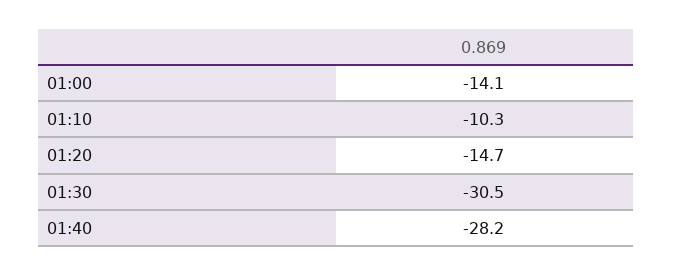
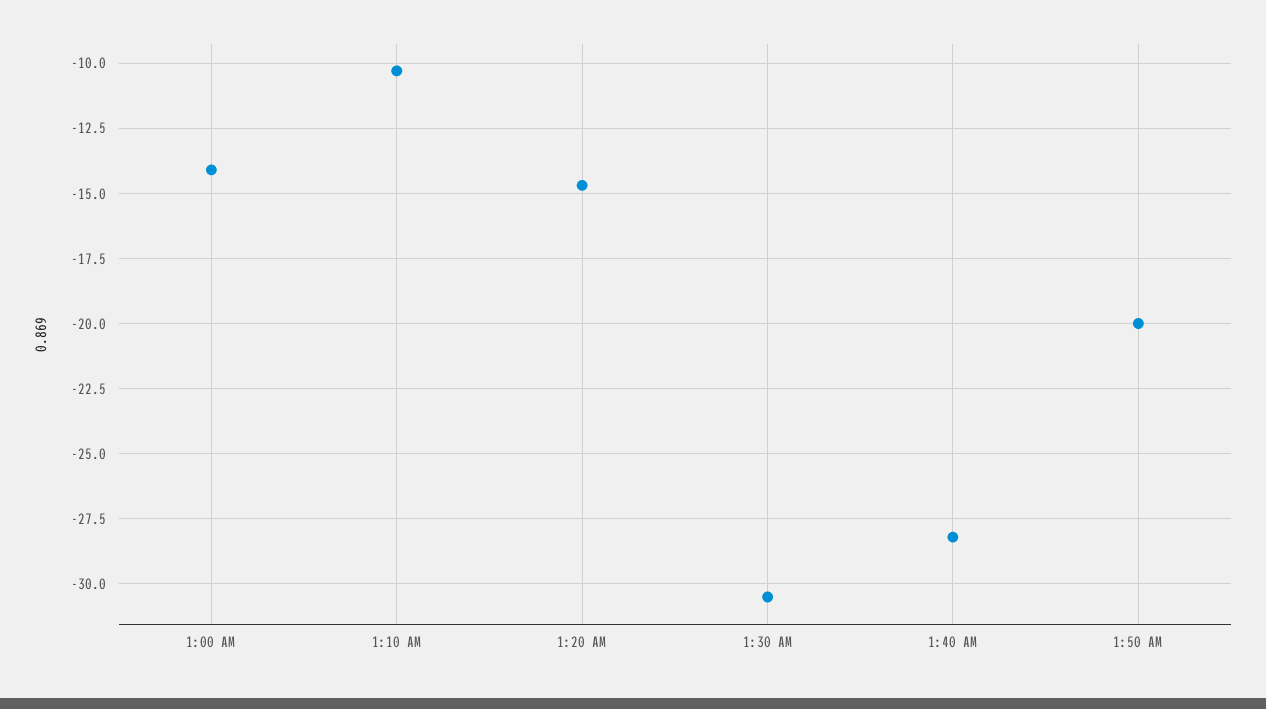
1:50 AM: none -> -20

